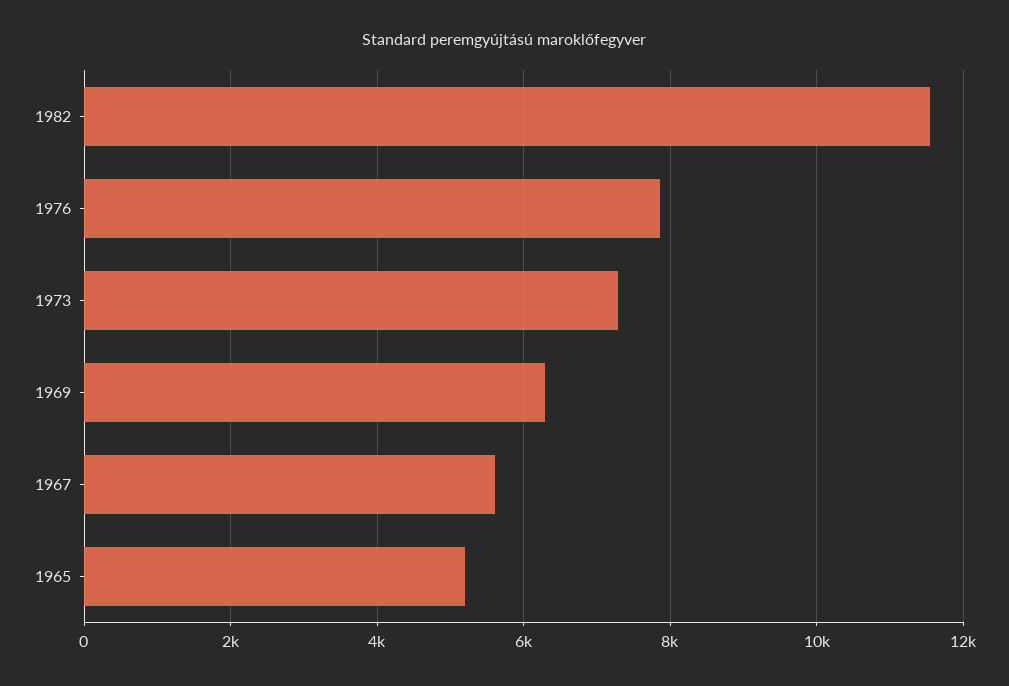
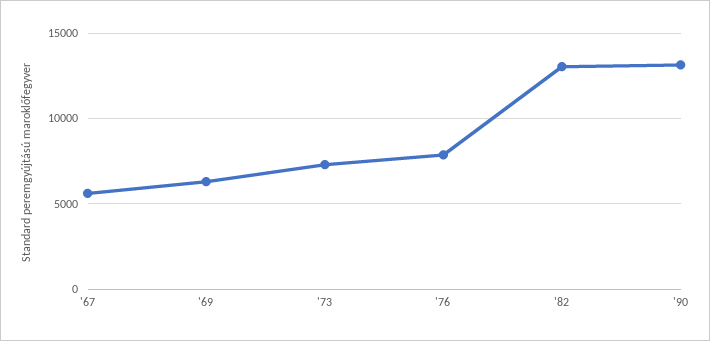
1982: 11600 -> 13000
1965: 5200 -> none
'90: none -> 13000

